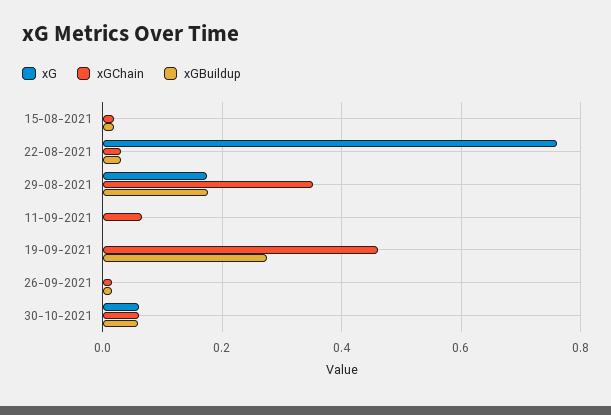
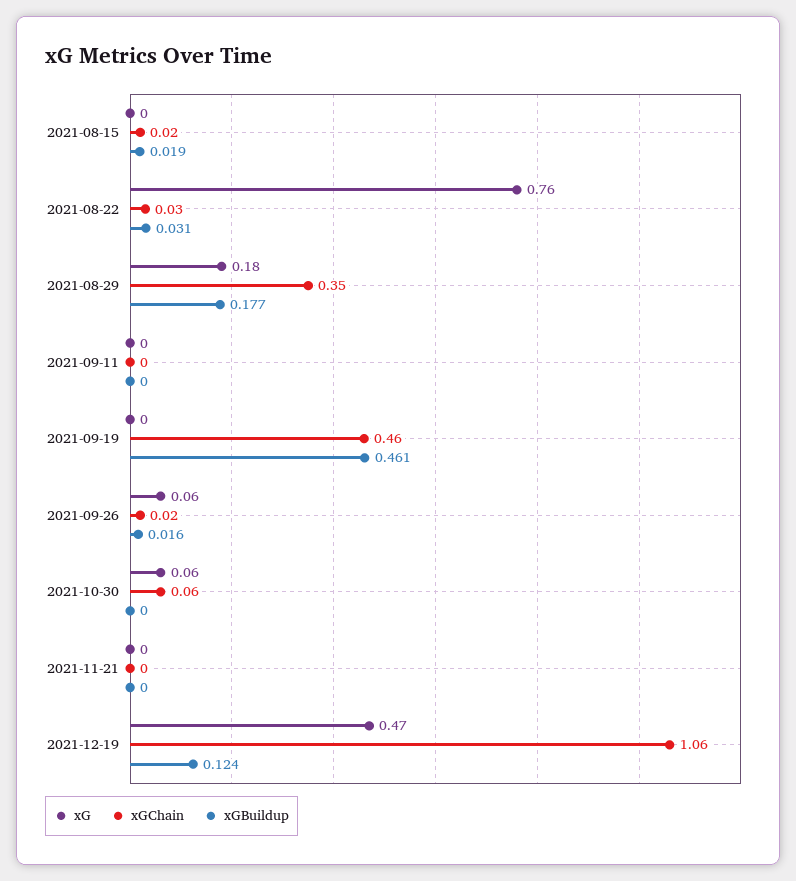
xGChain, 11-09-2021: 0.06 -> 0
xGBuildup, 19-09-2021: 0.28 -> 0.461
xG, 26-09-2021: 0 -> 0.06
xGBuildup, 30-10-2021: 0.06 -> 0
xG, 2021-11-21: none -> 0
xGChain, 2021-11-21: none -> 0
xGBuildup, 2021-11-21: none -> 0
xG, 2021-12-19: none -> 0.47
xGChain, 2021-12-19: none -> 1.06
xGBuildup, 2021-12-19: none -> 0.124

